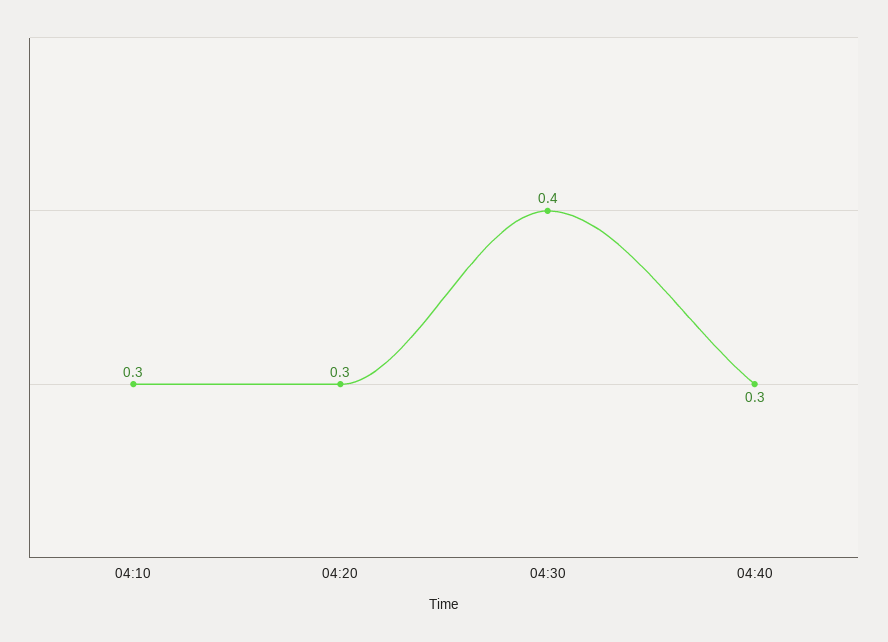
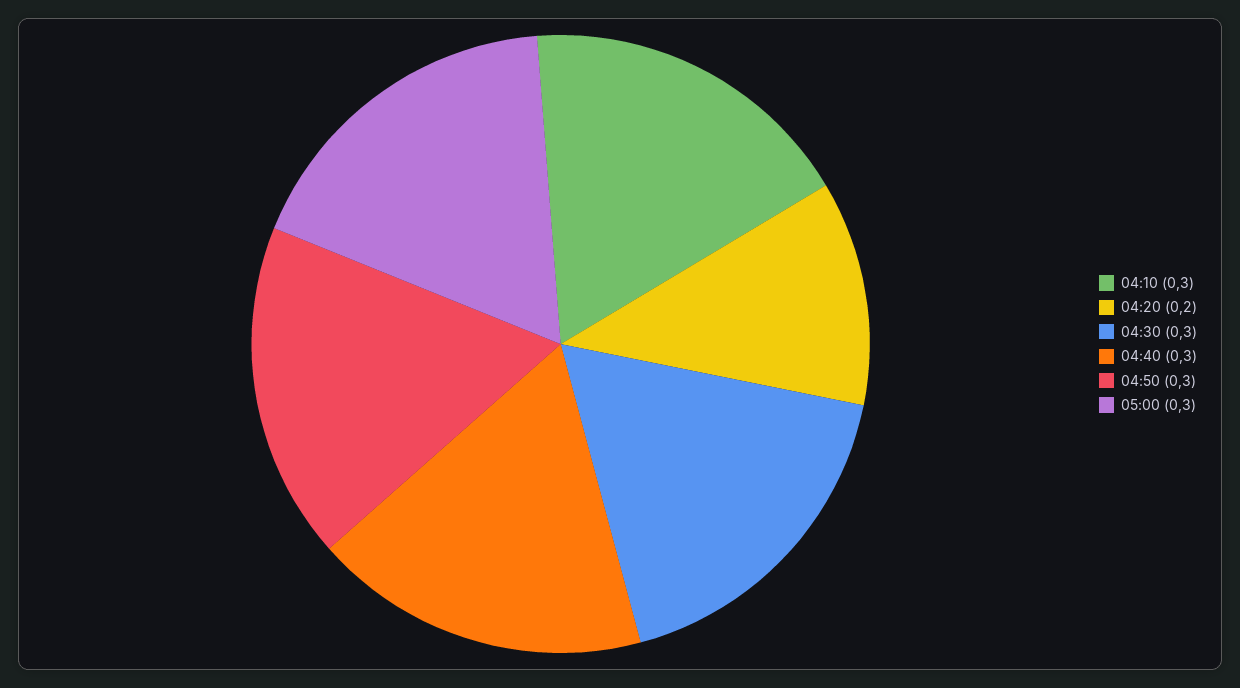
04:20: 0.3 -> 0.2
04:30: 0.4 -> 0.3
04:50: none -> 0.3
05:00: none -> 0.3

